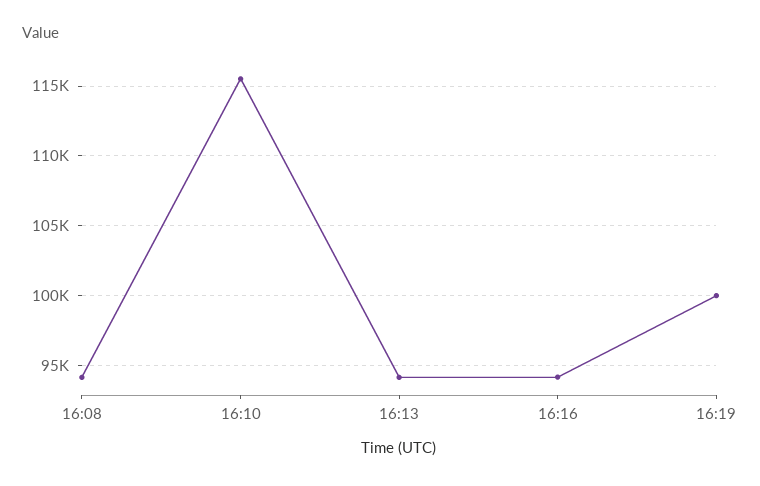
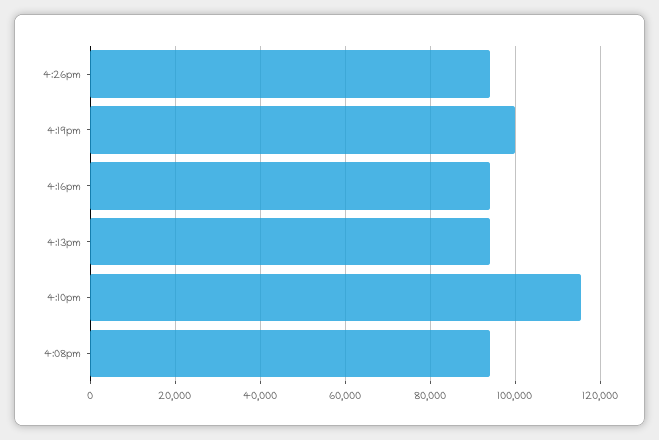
4:26pm: none -> 94000

